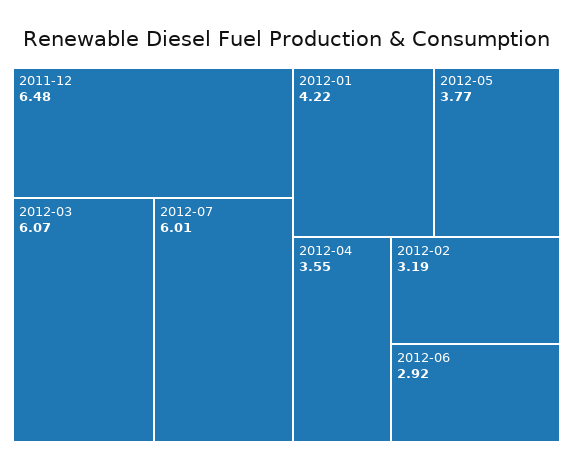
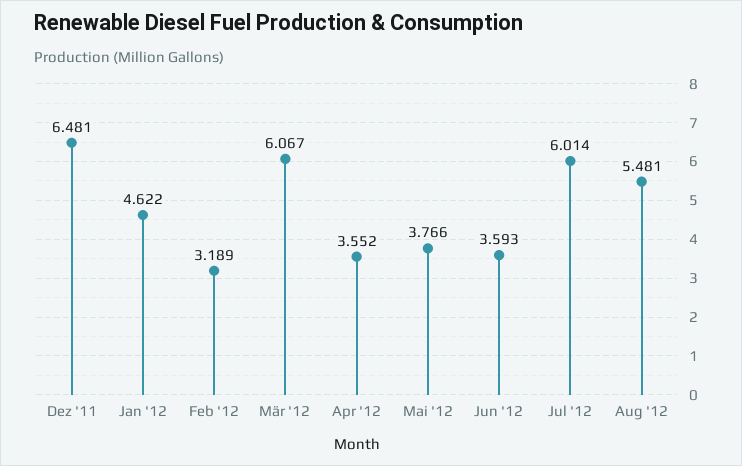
2012-01: 4.22 -> 4.622
2012-06: 2.92 -> 3.593
Aug '12: none -> 5.481

